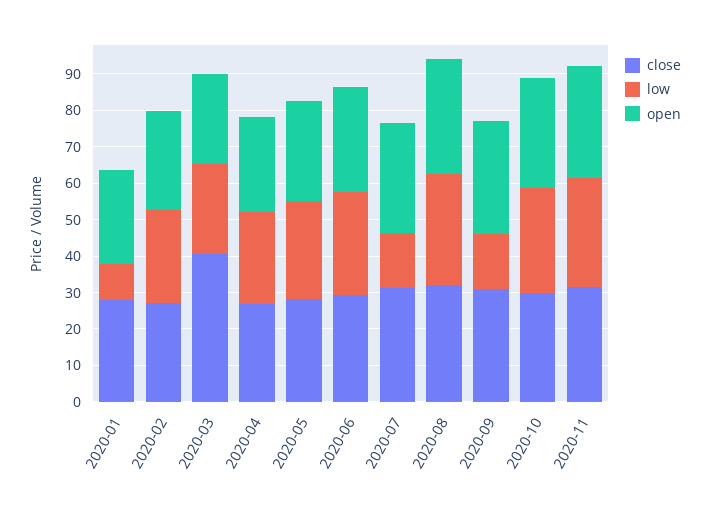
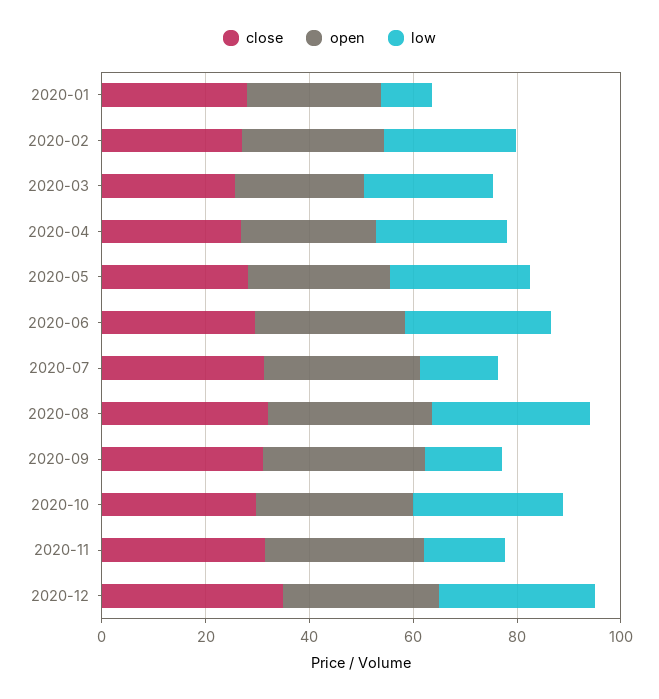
close, 2020-03: 40 -> 25
low, 2020-11: 30 -> 15
close, 2020-12: none -> 35
open, 2020-12: none -> 30
low, 2020-12: none -> 30

